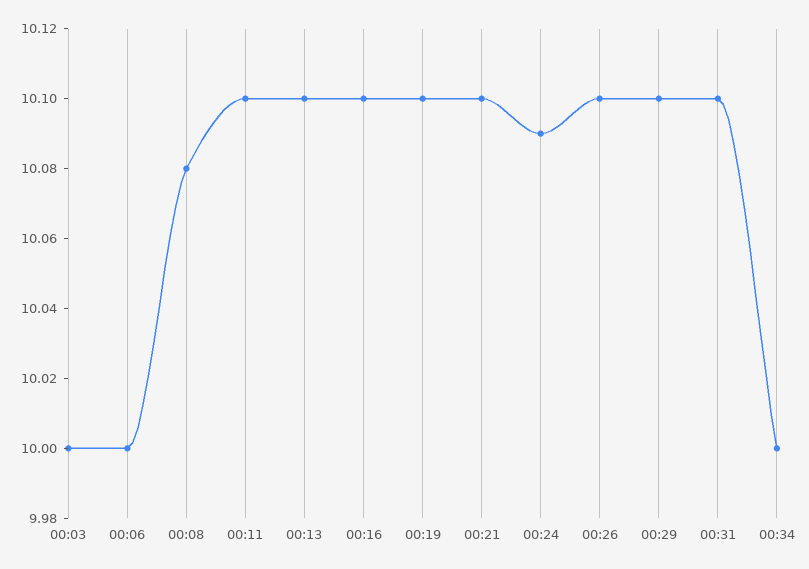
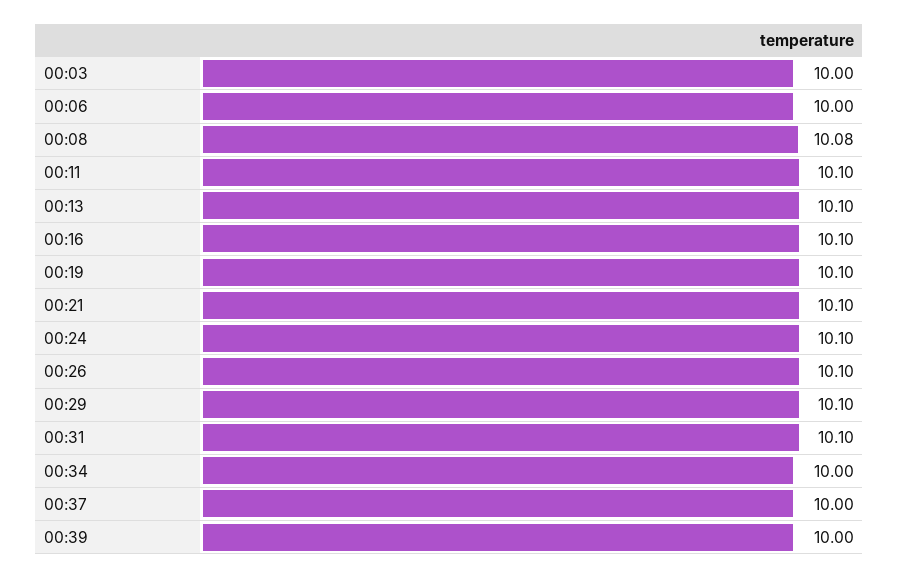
00:24: 10.09 -> 10.1
00:37: none -> 10
00:39: none -> 10

